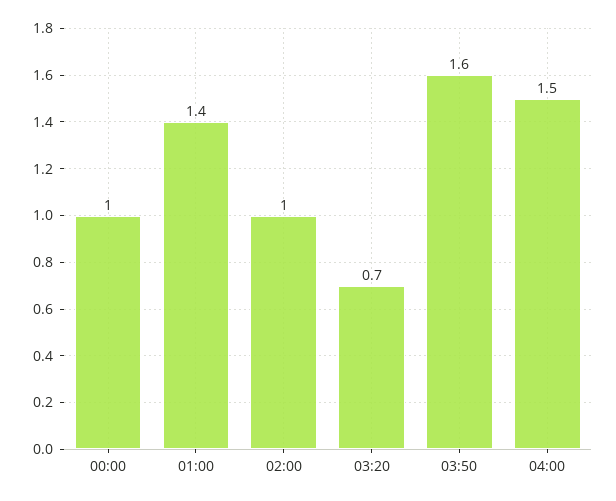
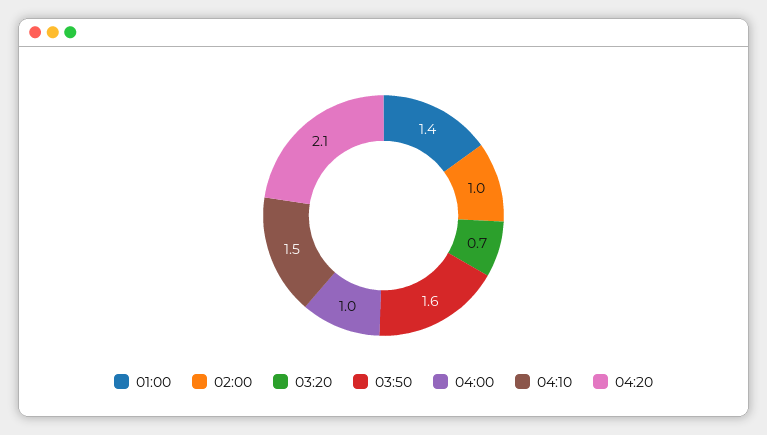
00:00: 1 -> none
04:00: 1.5 -> 1
04:10: none -> 1.5
04:20: none -> 2.1

